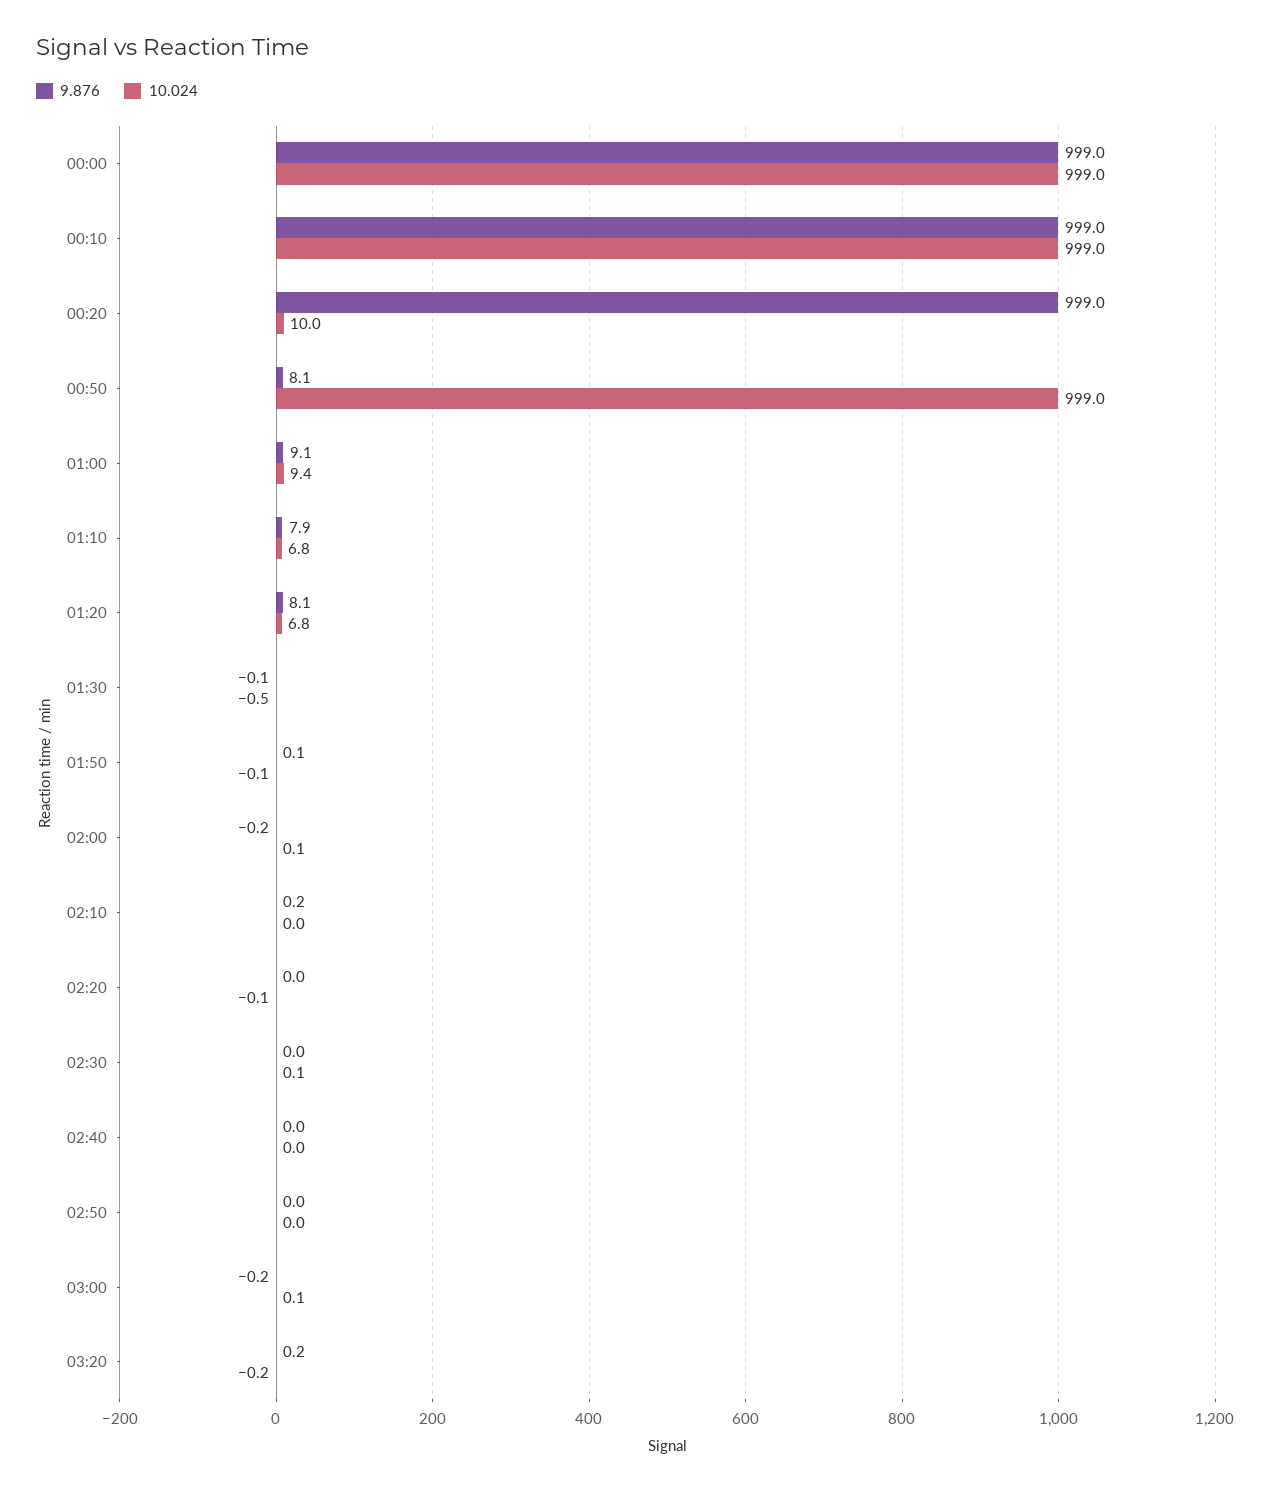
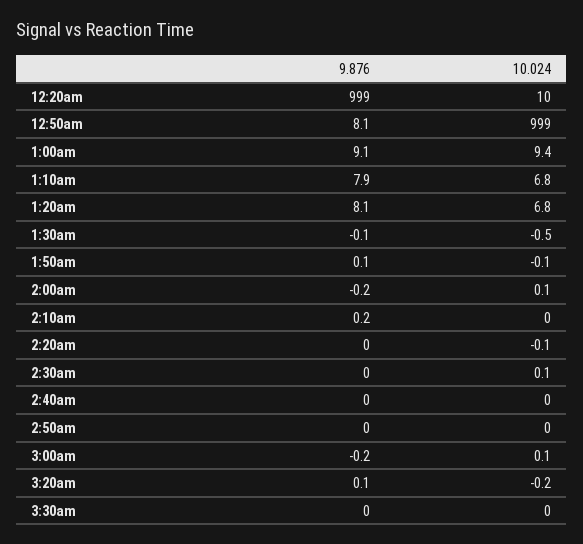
9.876, 00:00: 999 -> none
10.024, 00:00: 999 -> none
9.876, 00:10: 999 -> none
10.024, 00:10: 999 -> none
9.876, 03:20: 0.2 -> 0.1
9.876, 3:30am: none -> 0
10.024, 3:30am: none -> 0

